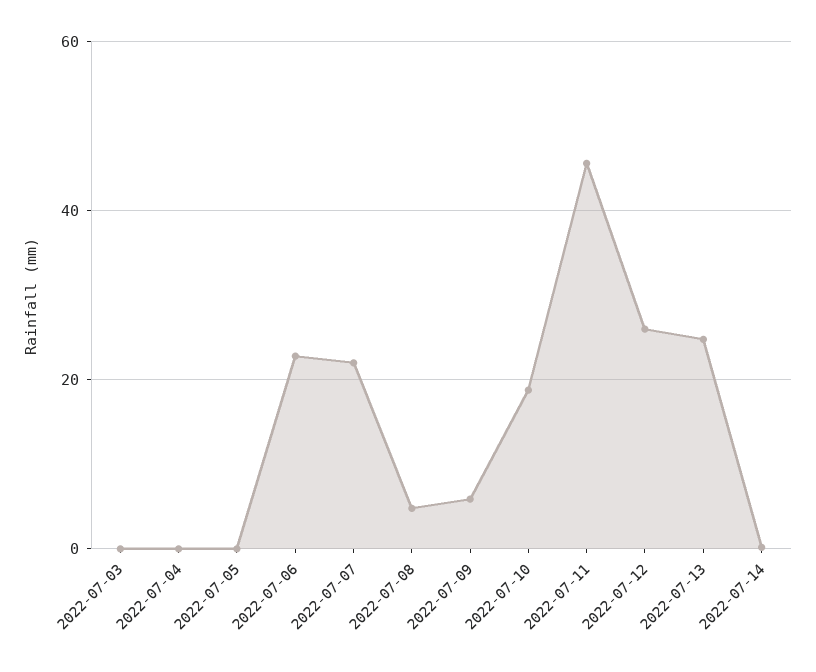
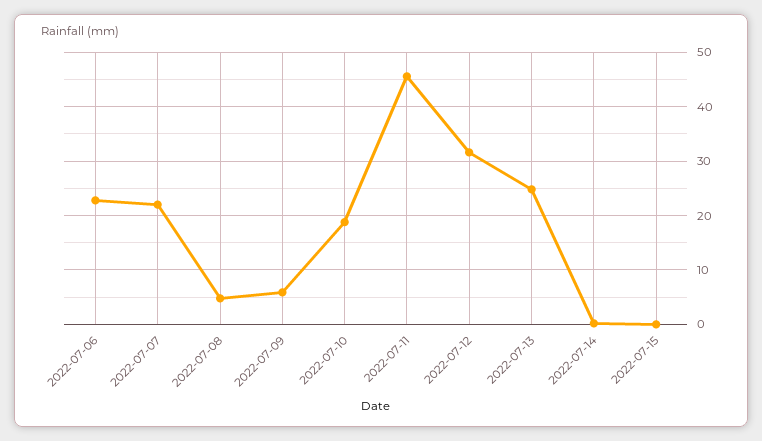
2022-07-03: 0 -> none
2022-07-04: 0 -> none
2022-07-05: 0 -> none
2022-07-12: 26 -> 32
2022-07-15: none -> 0

